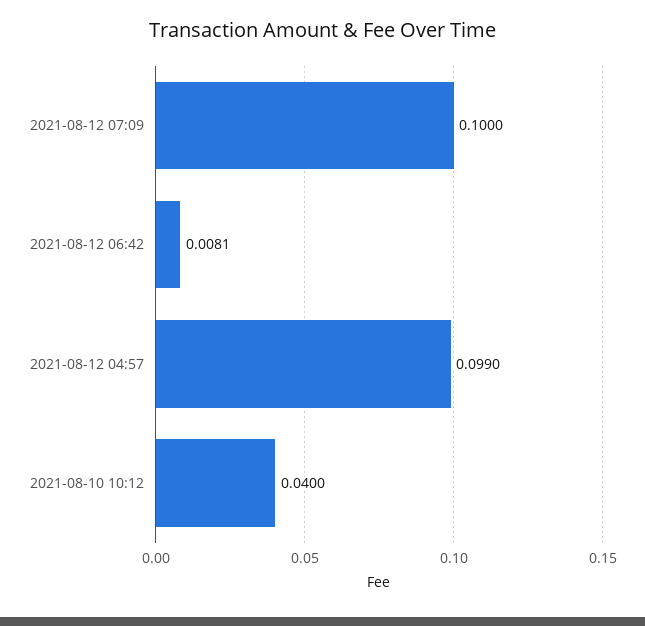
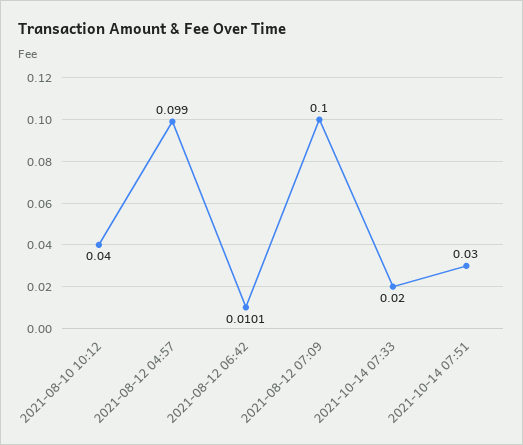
2021-08-12 06:42: 0.0081 -> 0.0101
2021-10-14 07:33: none -> 0.02
2021-10-14 07:51: none -> 0.03

